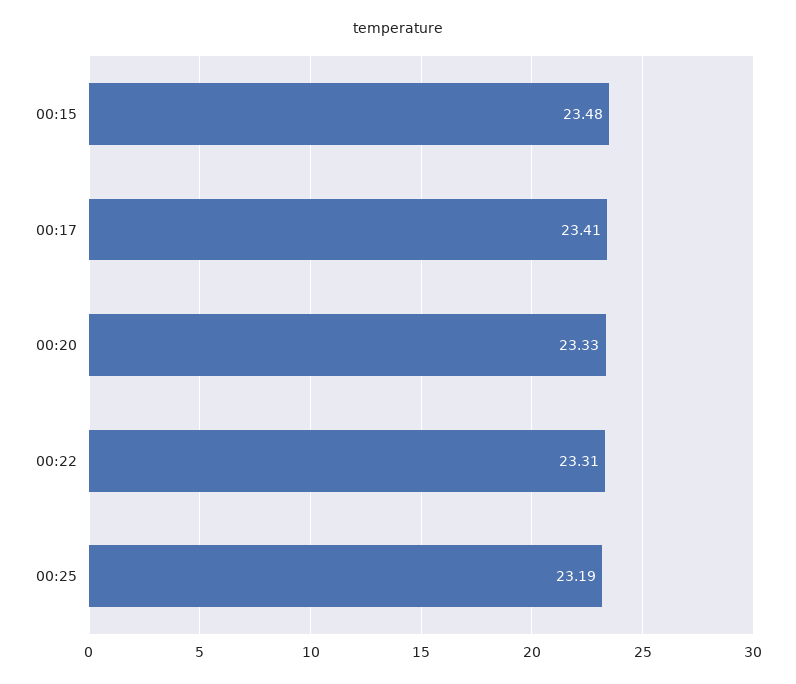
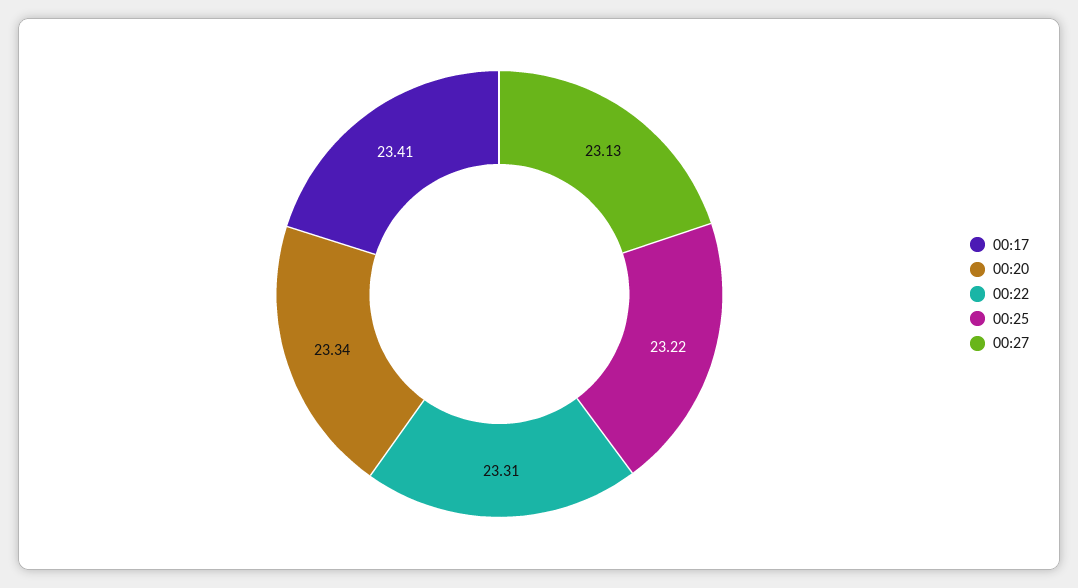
00:15: 23.48 -> none
00:20: 23.33 -> 23.34
00:25: 23.19 -> 23.22
00:27: none -> 23.13

